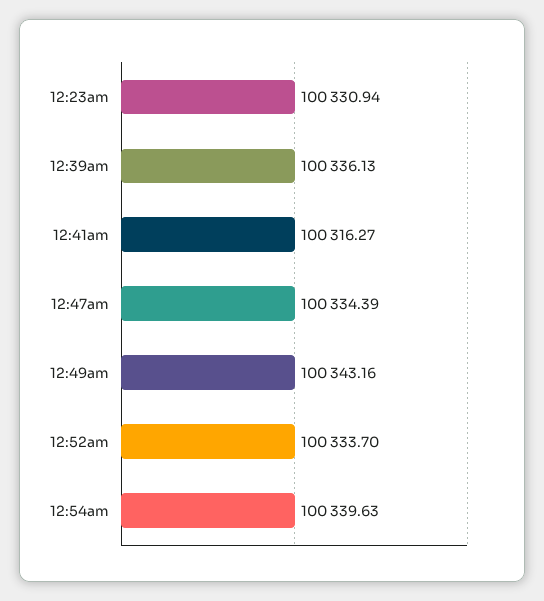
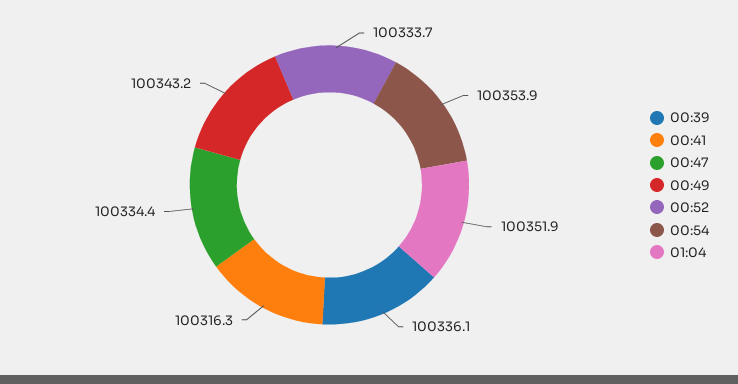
12:23am: 100330.94 -> none
12:54am: 100339.63 -> 100353.9
01:04: none -> 100351.9

